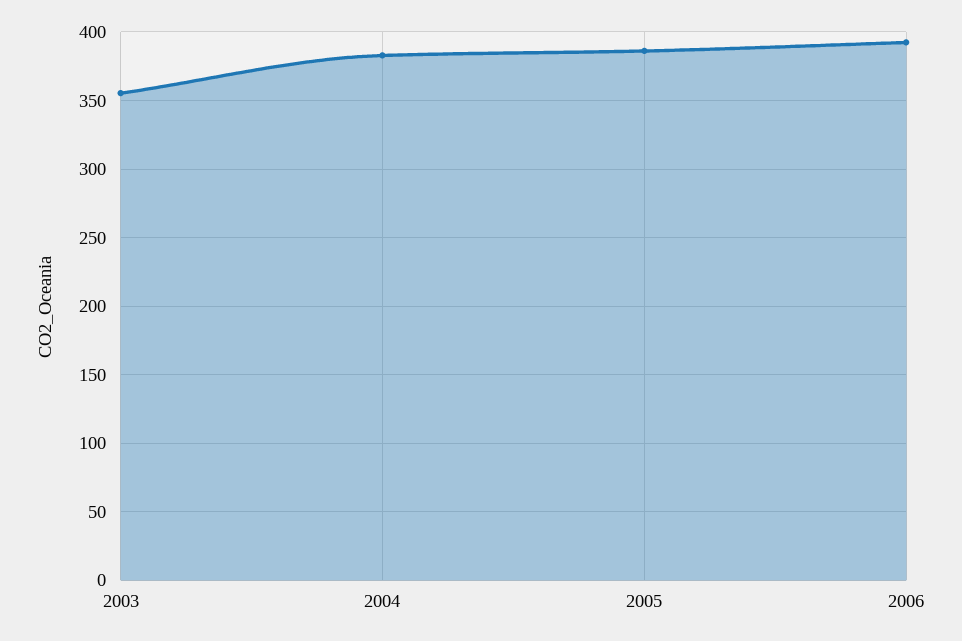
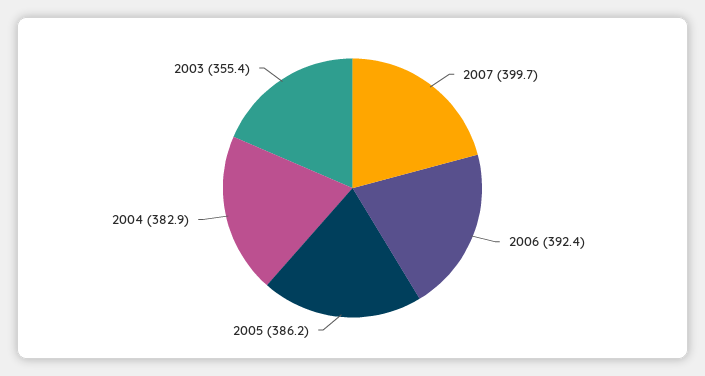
2007: none -> 399.7

